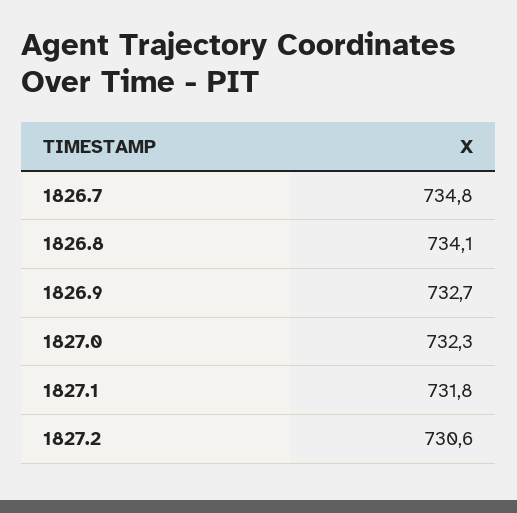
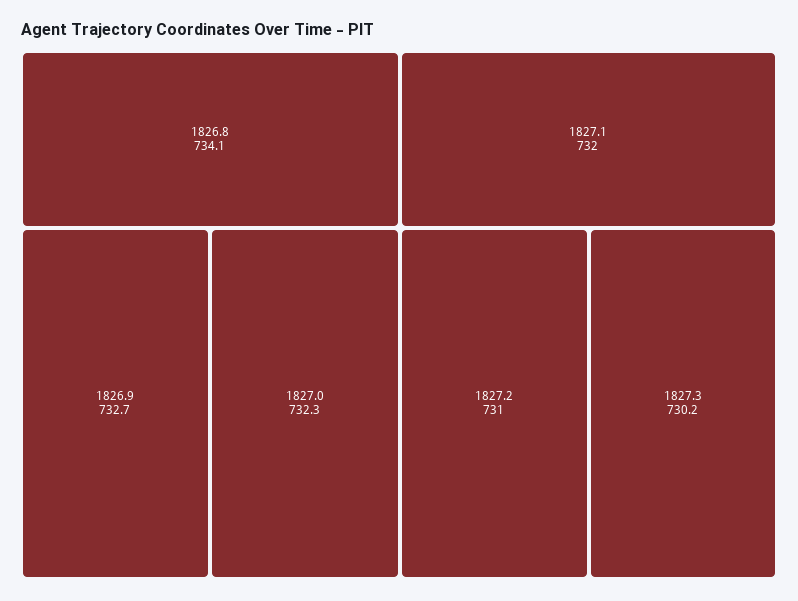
1826.7: 734.8 -> none
1827.1: 731.8 -> 732
1827.2: 730.6 -> 731
1827.3: none -> 730.2

